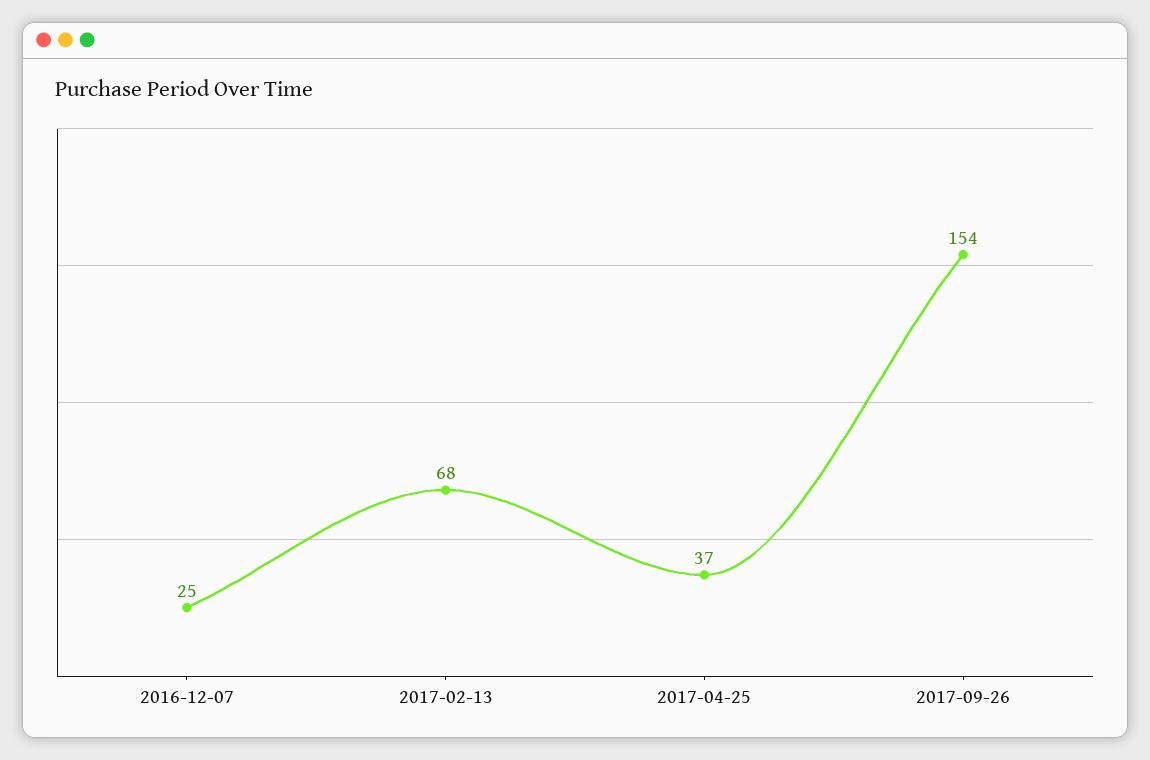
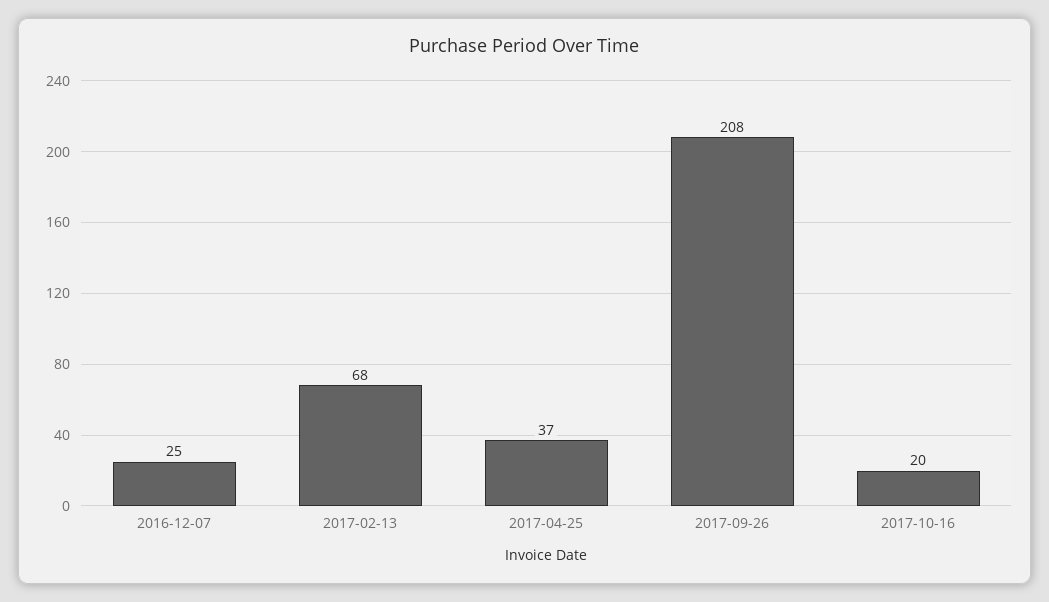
2017-09-26: 154 -> 208
2017-10-16: none -> 20

